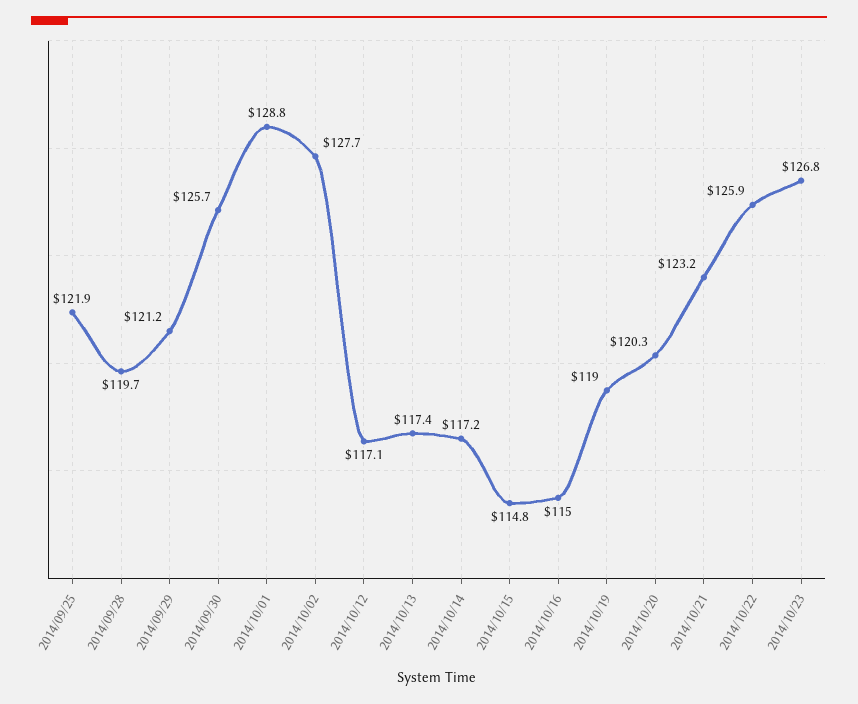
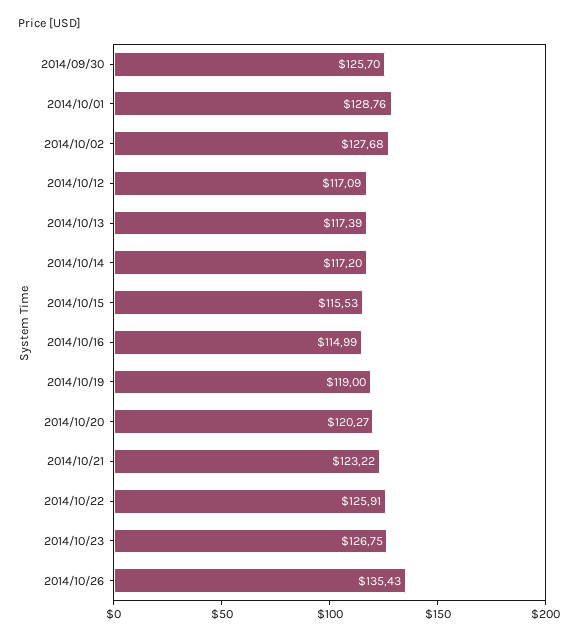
2014/09/25: 121.9 -> none
2014/09/28: 119.7 -> none
2014/09/29: 121.2 -> none
2014/10/15: 114.8 -> 115.53
2014/10/26: none -> 135.43

